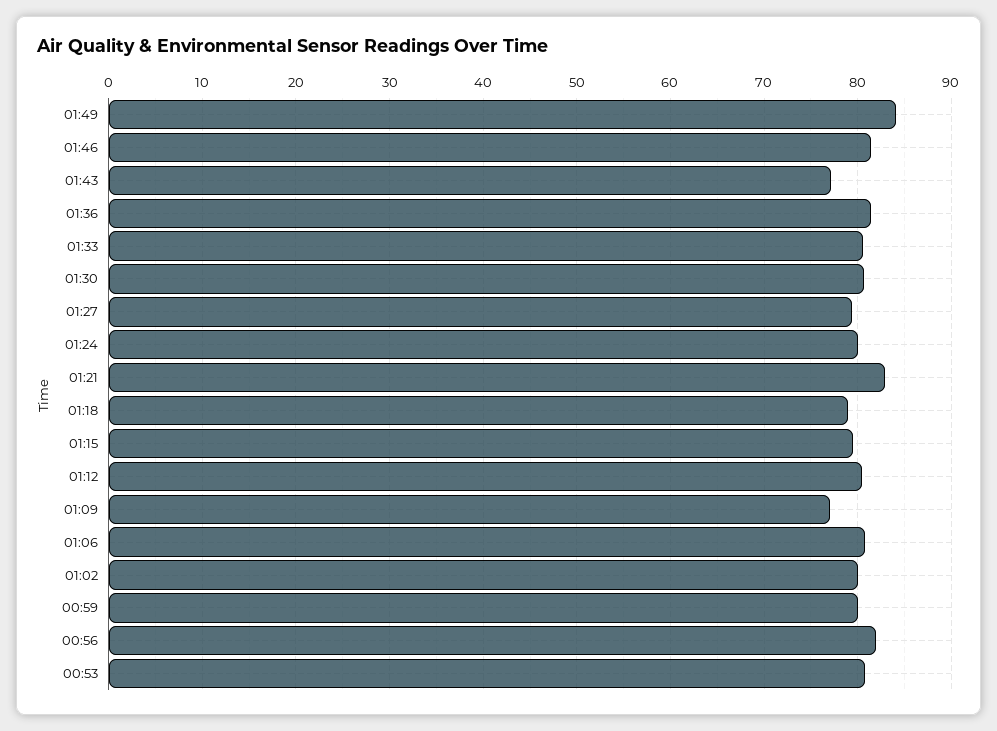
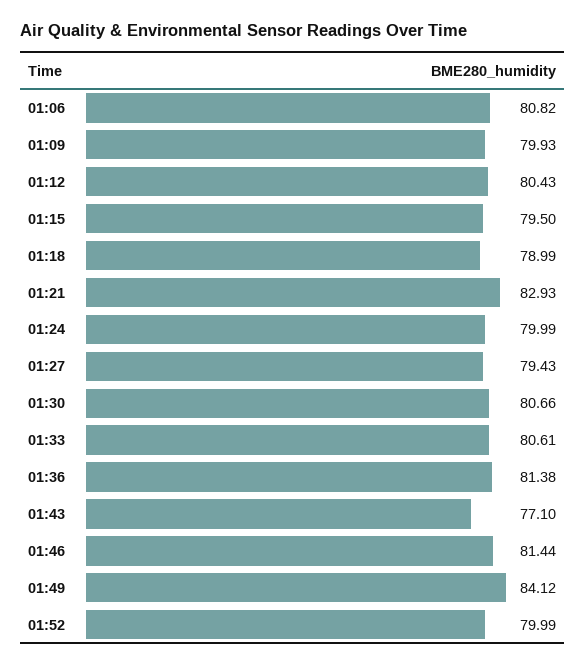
01:09: 77 -> 79.93
01:02: 80 -> none
00:59: 80 -> none
00:56: 82 -> none
00:53: 81 -> none
01:52: none -> 79.99

